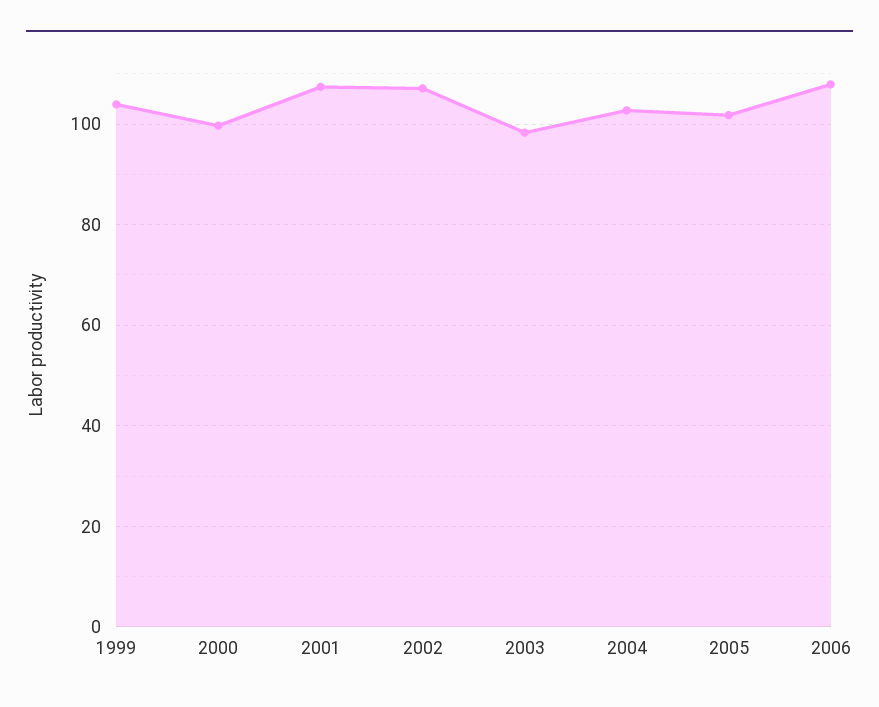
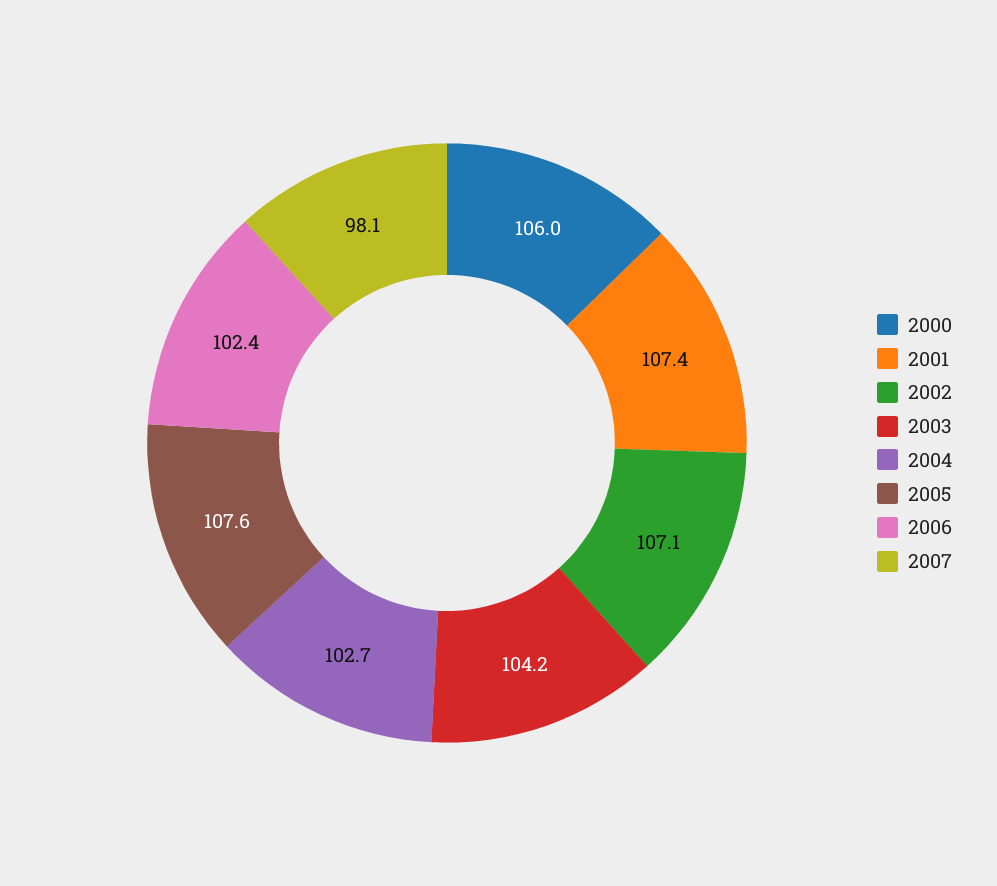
1999: 104 -> none
2000: 100 -> 106
2003: 98 -> 104.2
2005: 102 -> 107.6
2006: 108 -> 102.4
2007: none -> 98.1

